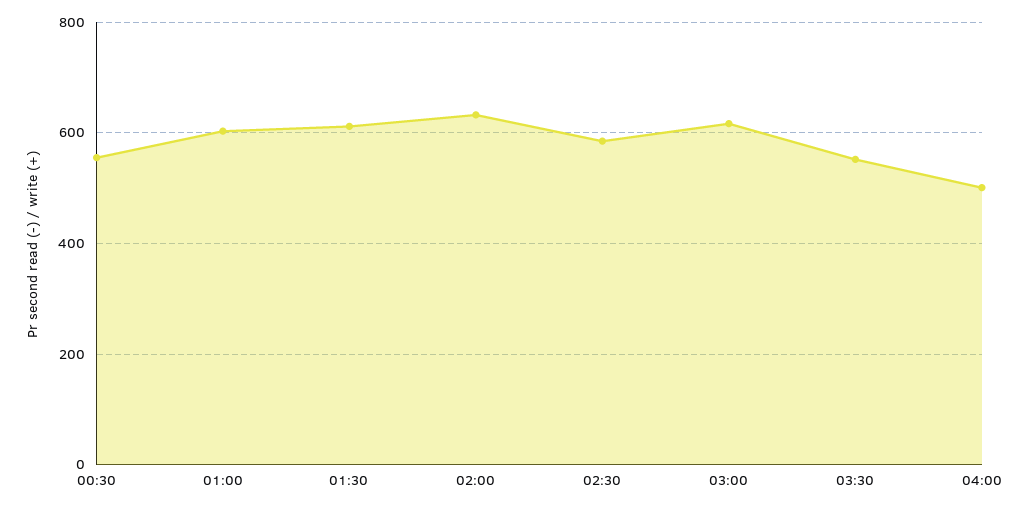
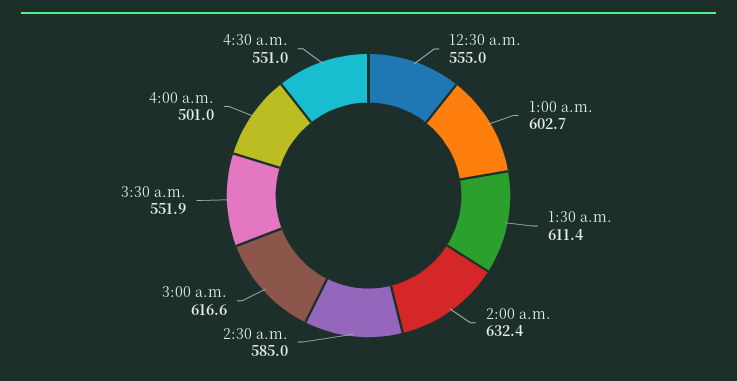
4:30 a.m.: none -> 551

